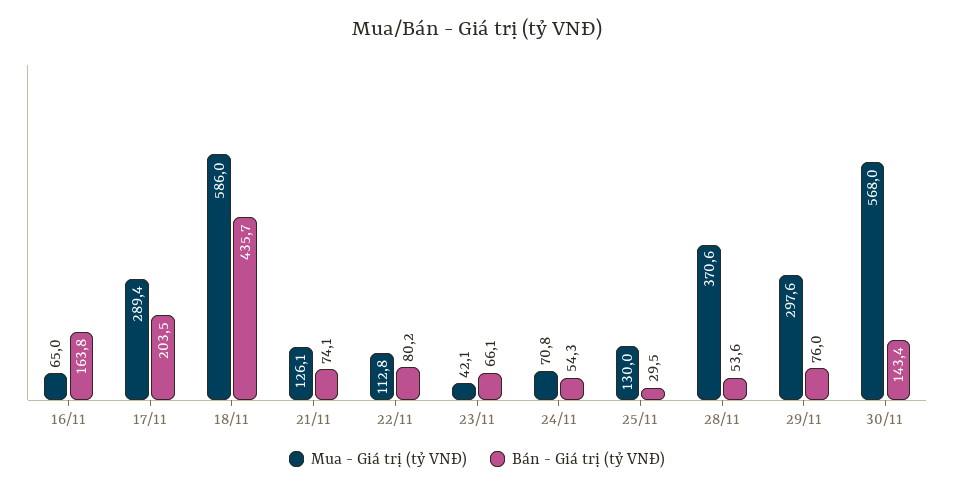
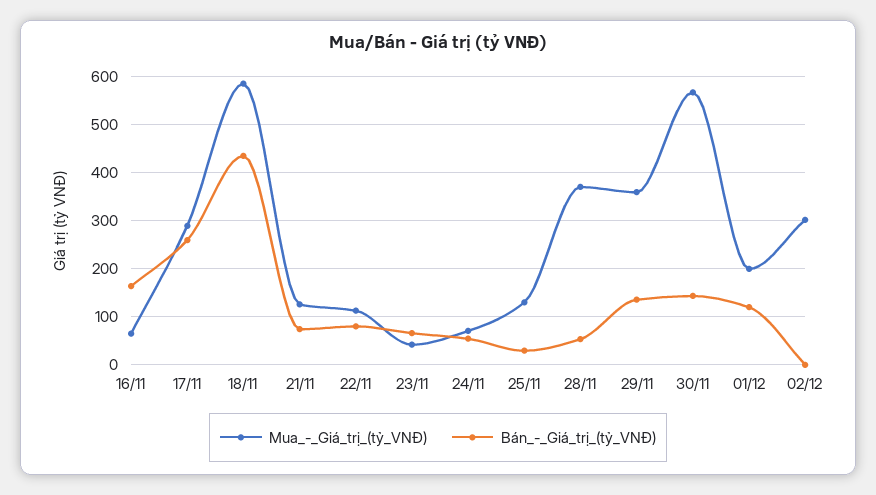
Bán - Giá trị (tỷ VNĐ), 17/11: 203.5 -> 260
Mua - Giá trị (tỷ VNĐ), 29/11: 297.6 -> 360
Bán - Giá trị (tỷ VNĐ), 29/11: 76 -> 140
Mua - Giá trị (tỷ VNĐ), 01/12: none -> 200
Bán - Giá trị (tỷ VNĐ), 01/12: none -> 120
Mua - Giá trị (tỷ VNĐ), 02/12: none -> 300
Bán - Giá trị (tỷ VNĐ), 02/12: none -> 0

